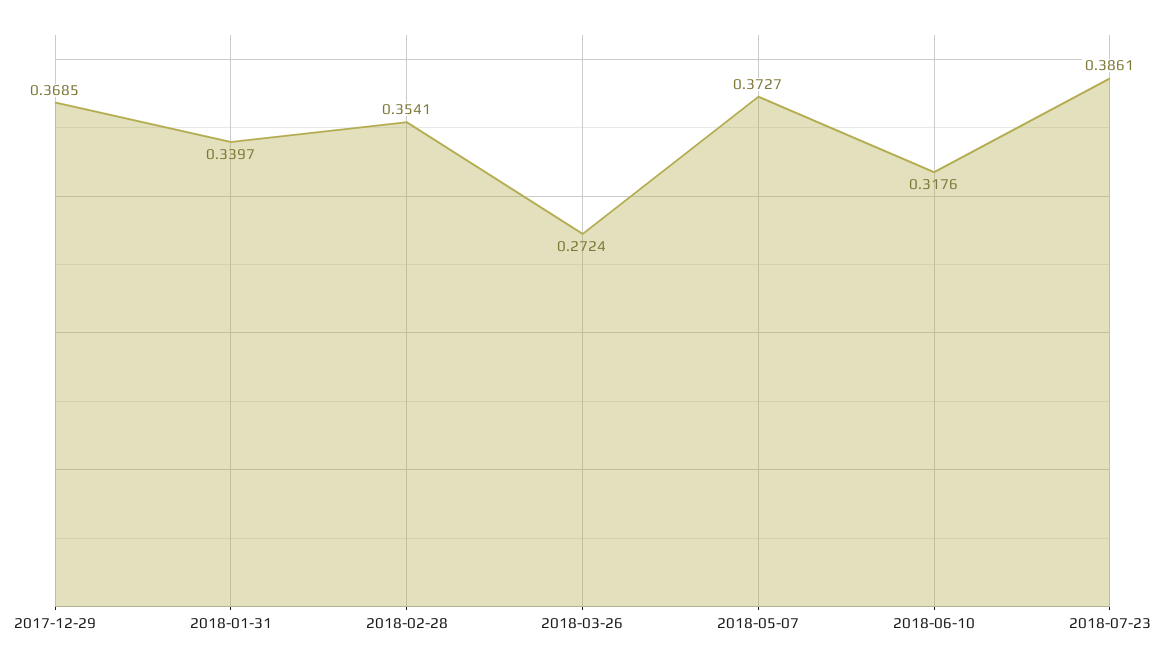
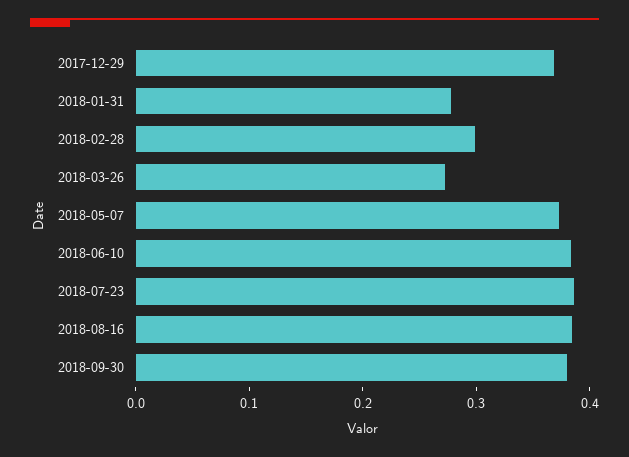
2018-01-31: 0.3397 -> 0.28
2018-02-28: 0.3541 -> 0.3
2018-06-10: 0.3176 -> 0.38
2018-08-16: none -> 0.38
2018-09-30: none -> 0.38

